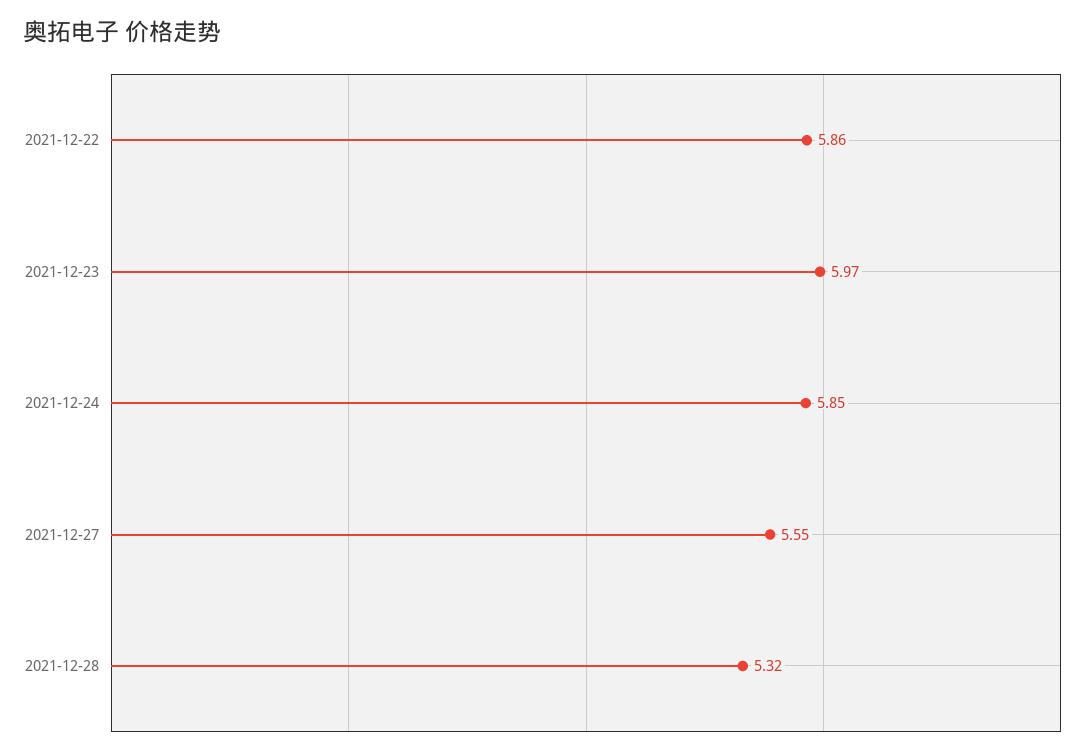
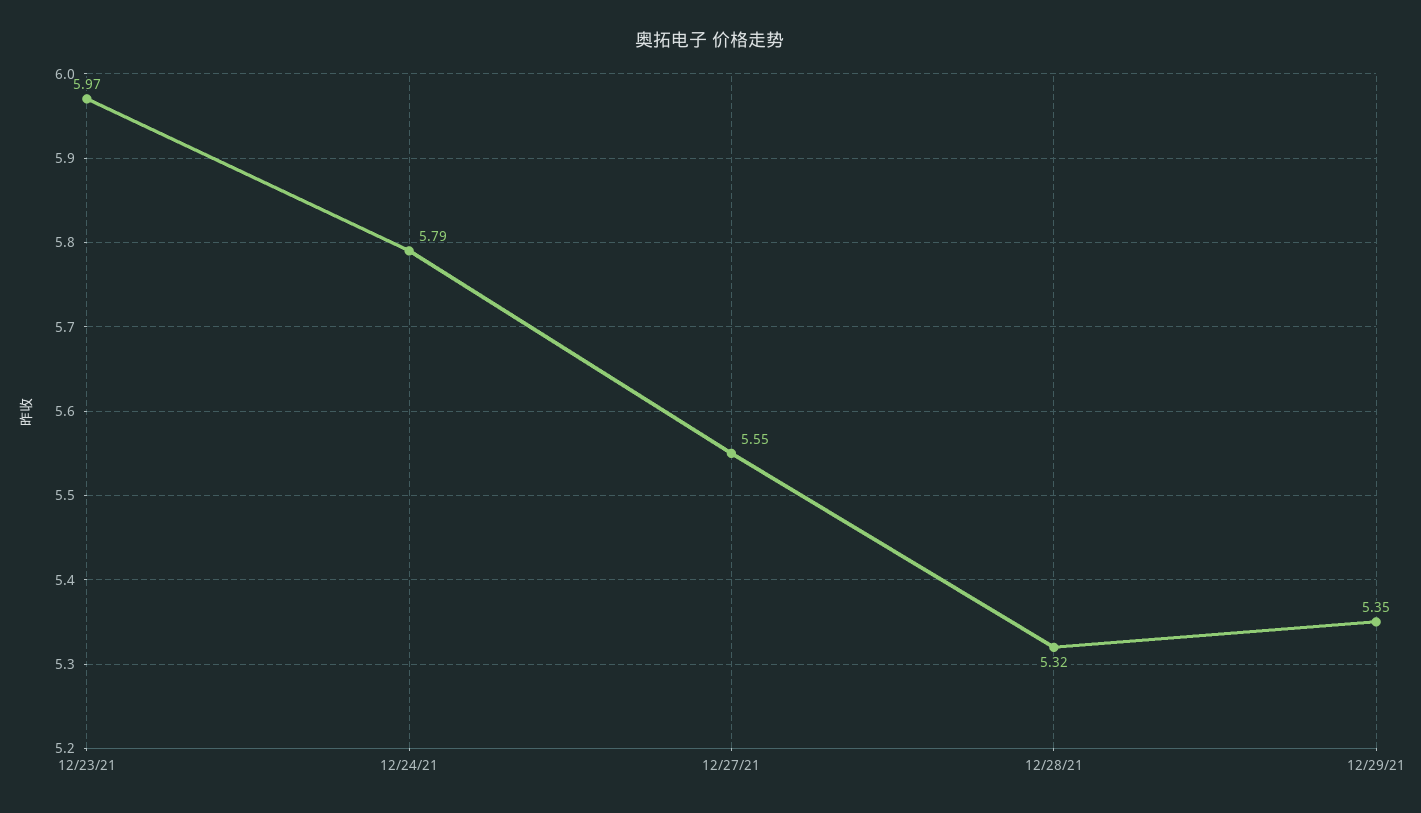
2021-12-22: 5.86 -> none
2021-12-24: 5.85 -> 5.79
12/29/21: none -> 5.35

